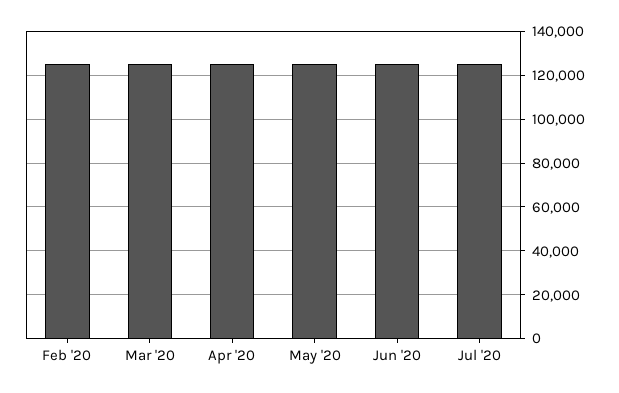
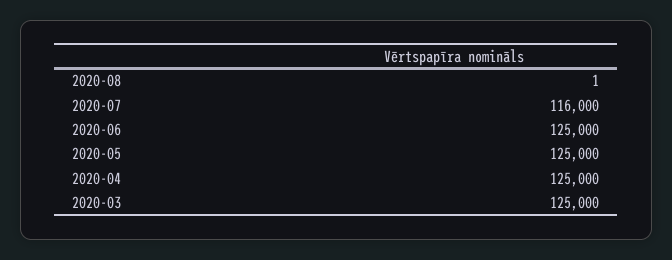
Feb '20: 125000 -> none
Jul '20: 125000 -> 116000
2020-08: none -> 1

